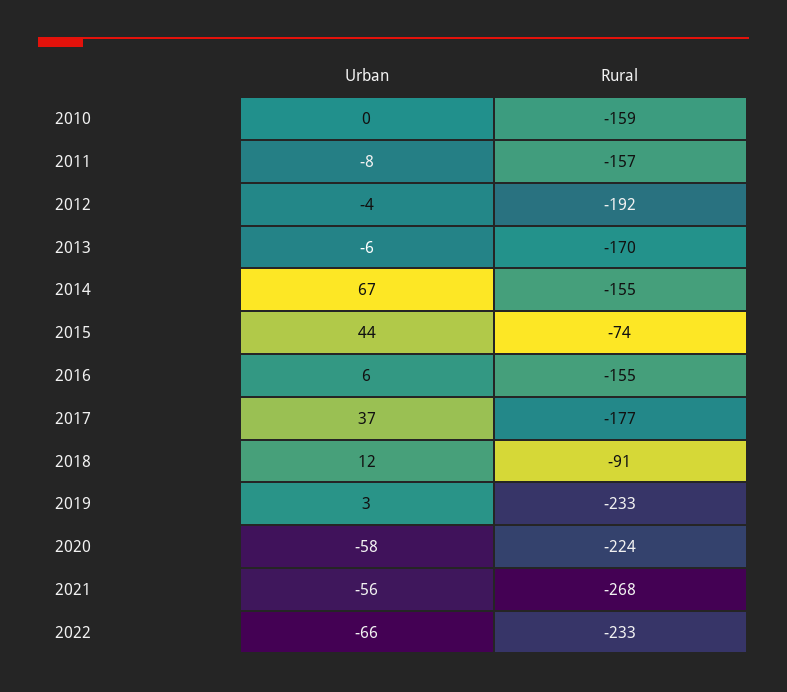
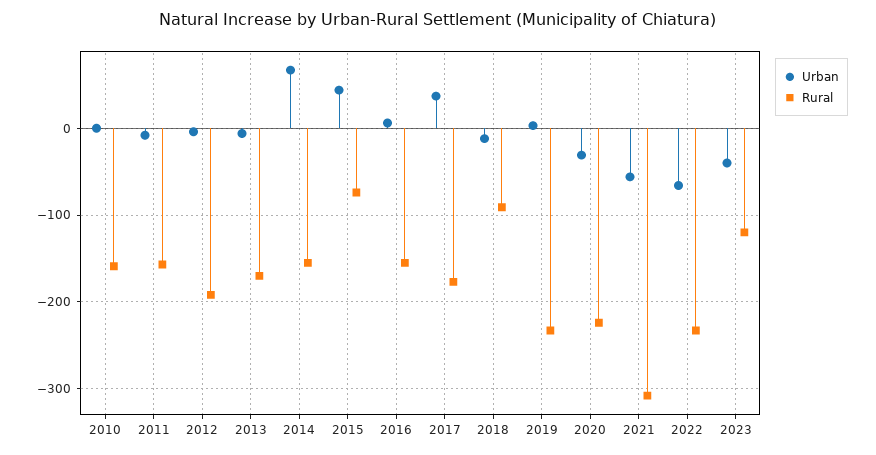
Urban, 2018: 12 -> -10
Urban, 2020: -58 -> -30
Rural, 2021: -268 -> -310
Urban, 2023: none -> -40
Rural, 2023: none -> -120

